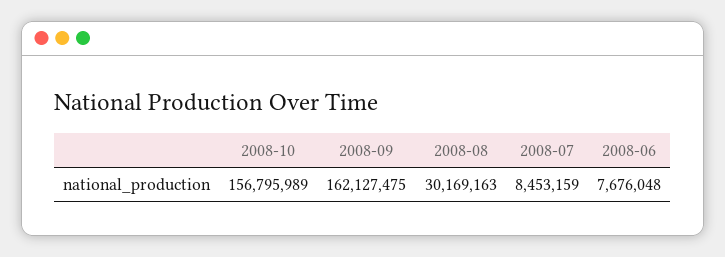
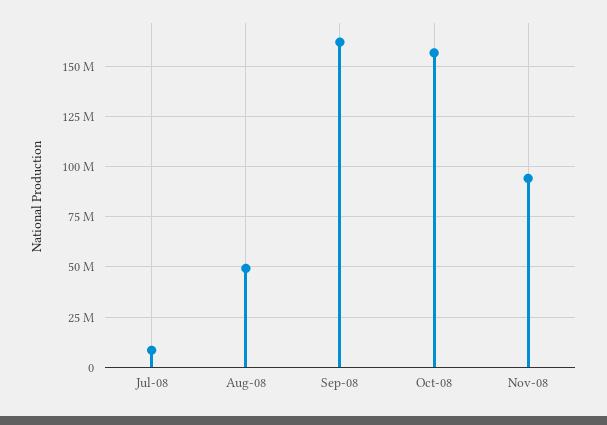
2008-08: 30169163 -> 50000000
2008-06: 7676048 -> none
Nov-08: none -> 95000000

